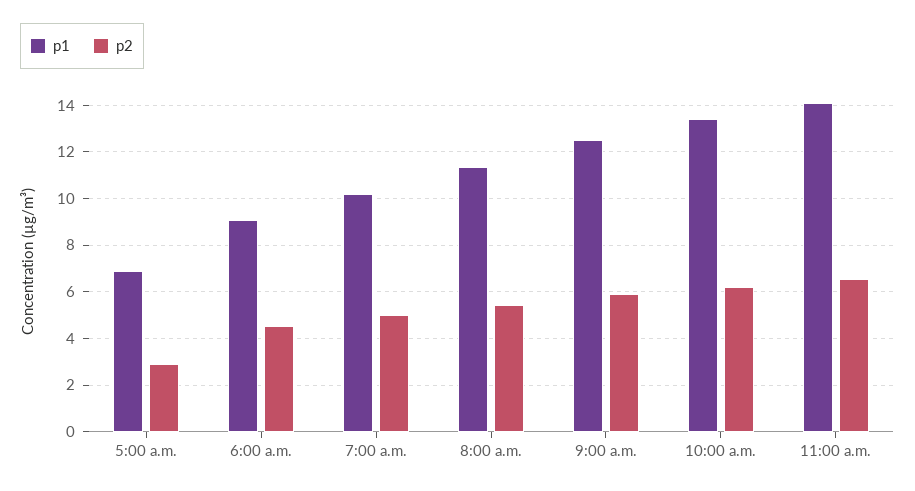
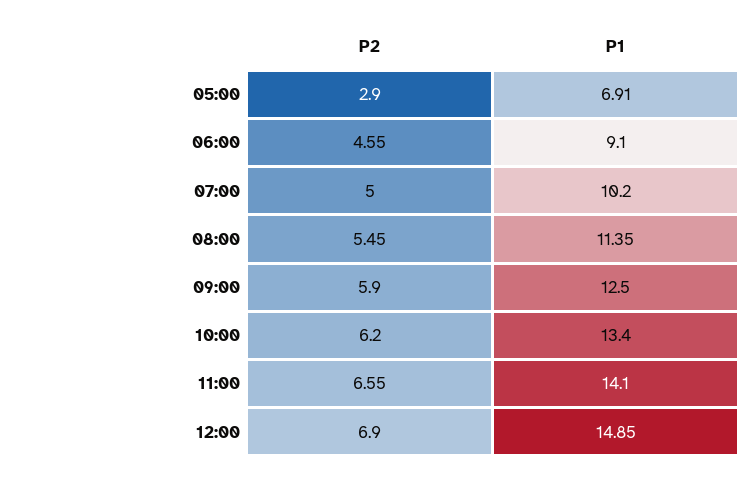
p2, 12:00: none -> 6.9
p1, 12:00: none -> 14.85

